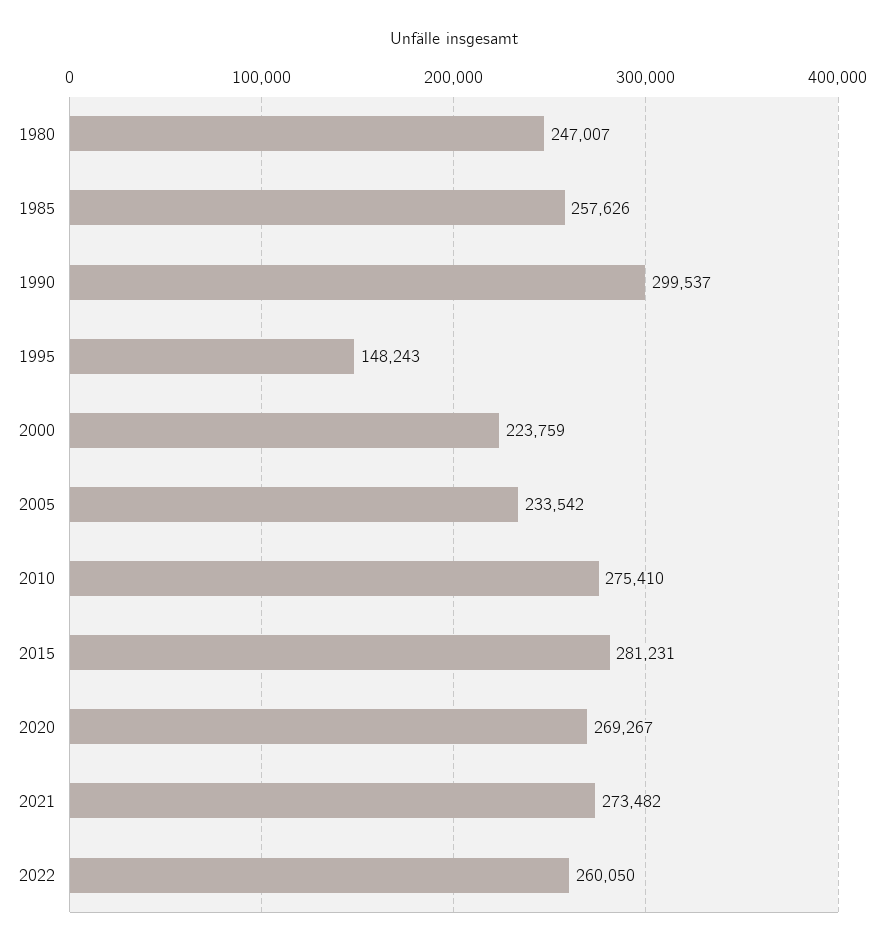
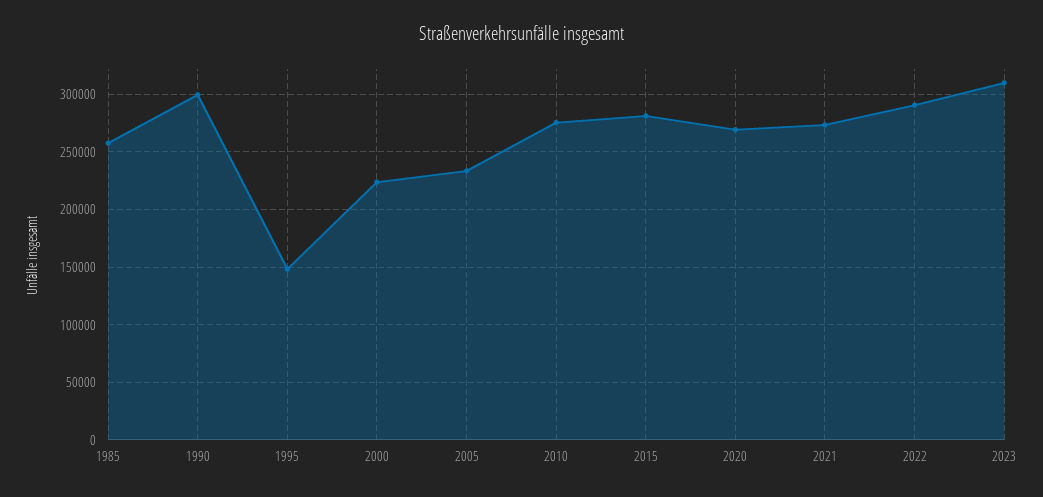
1980: 247007 -> none
2022: 260050 -> 290000
2023: none -> 310000

